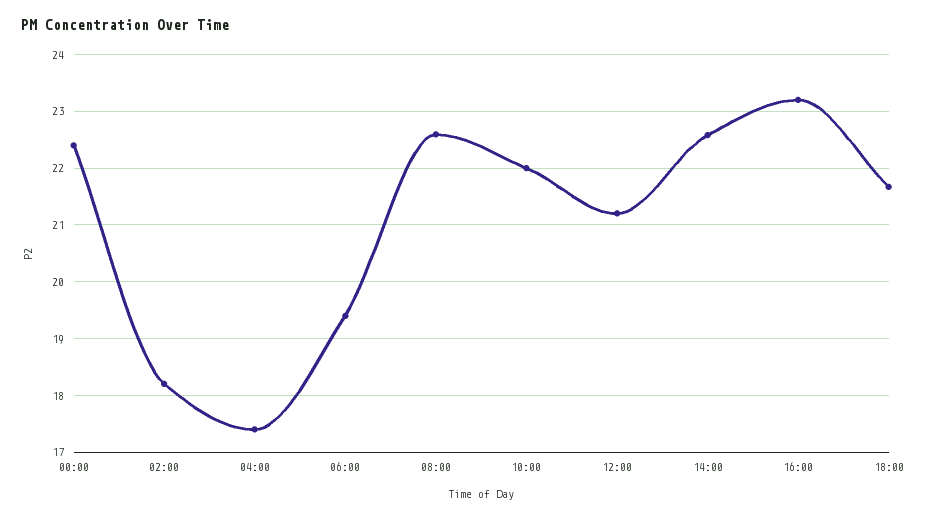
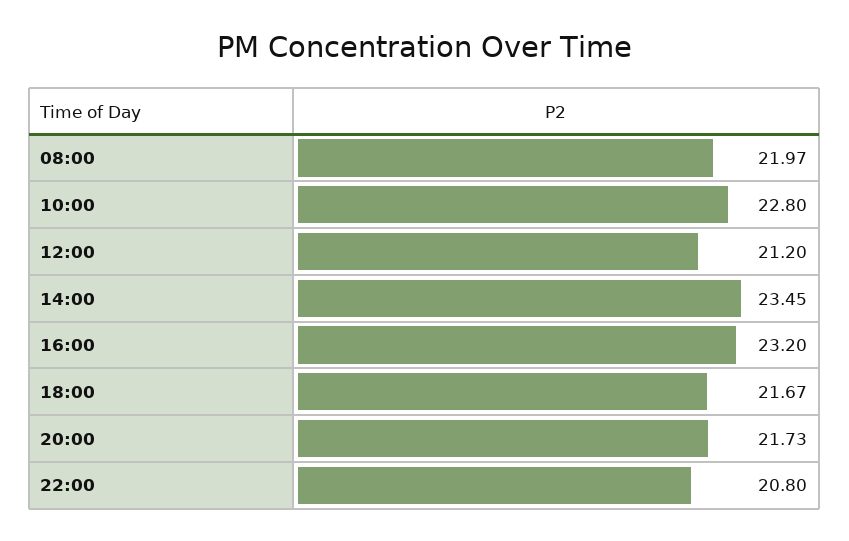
00:00: 22.4 -> none
02:00: 18.2 -> none
04:00: 17.4 -> none
06:00: 19.4 -> none
08:00: 22.6 -> 21.97
10:00: 22 -> 22.8
14:00: 22.6 -> 23.45
20:00: none -> 21.73
22:00: none -> 20.8

